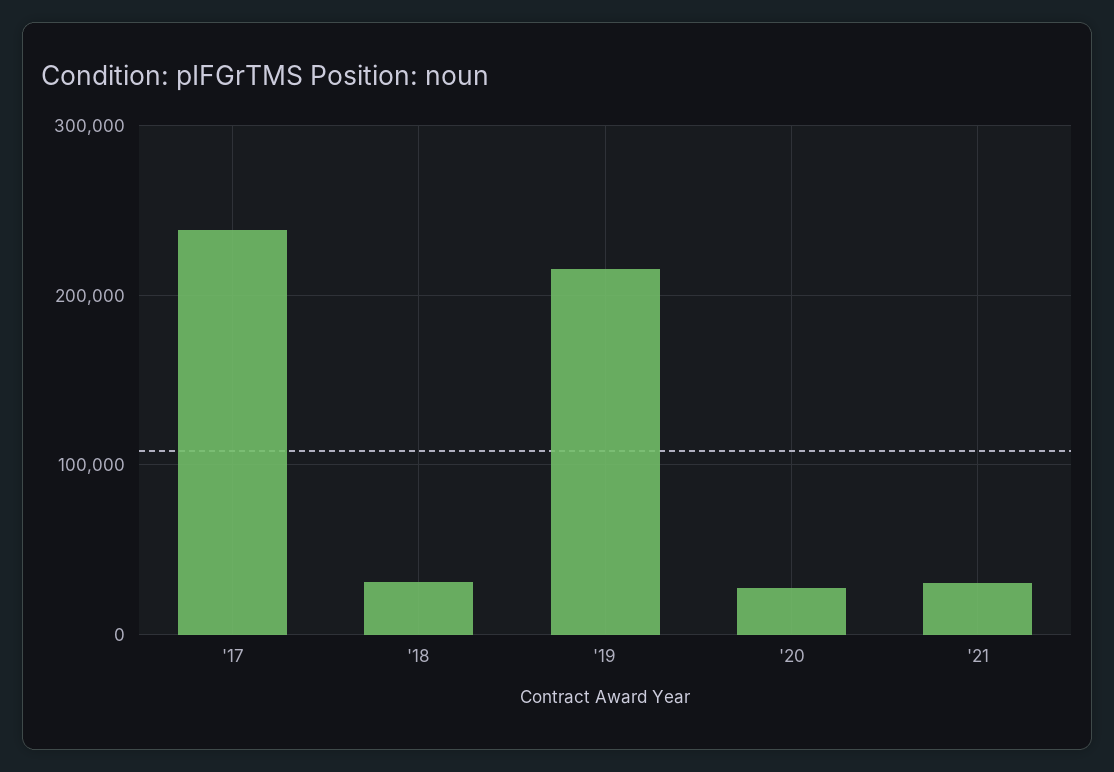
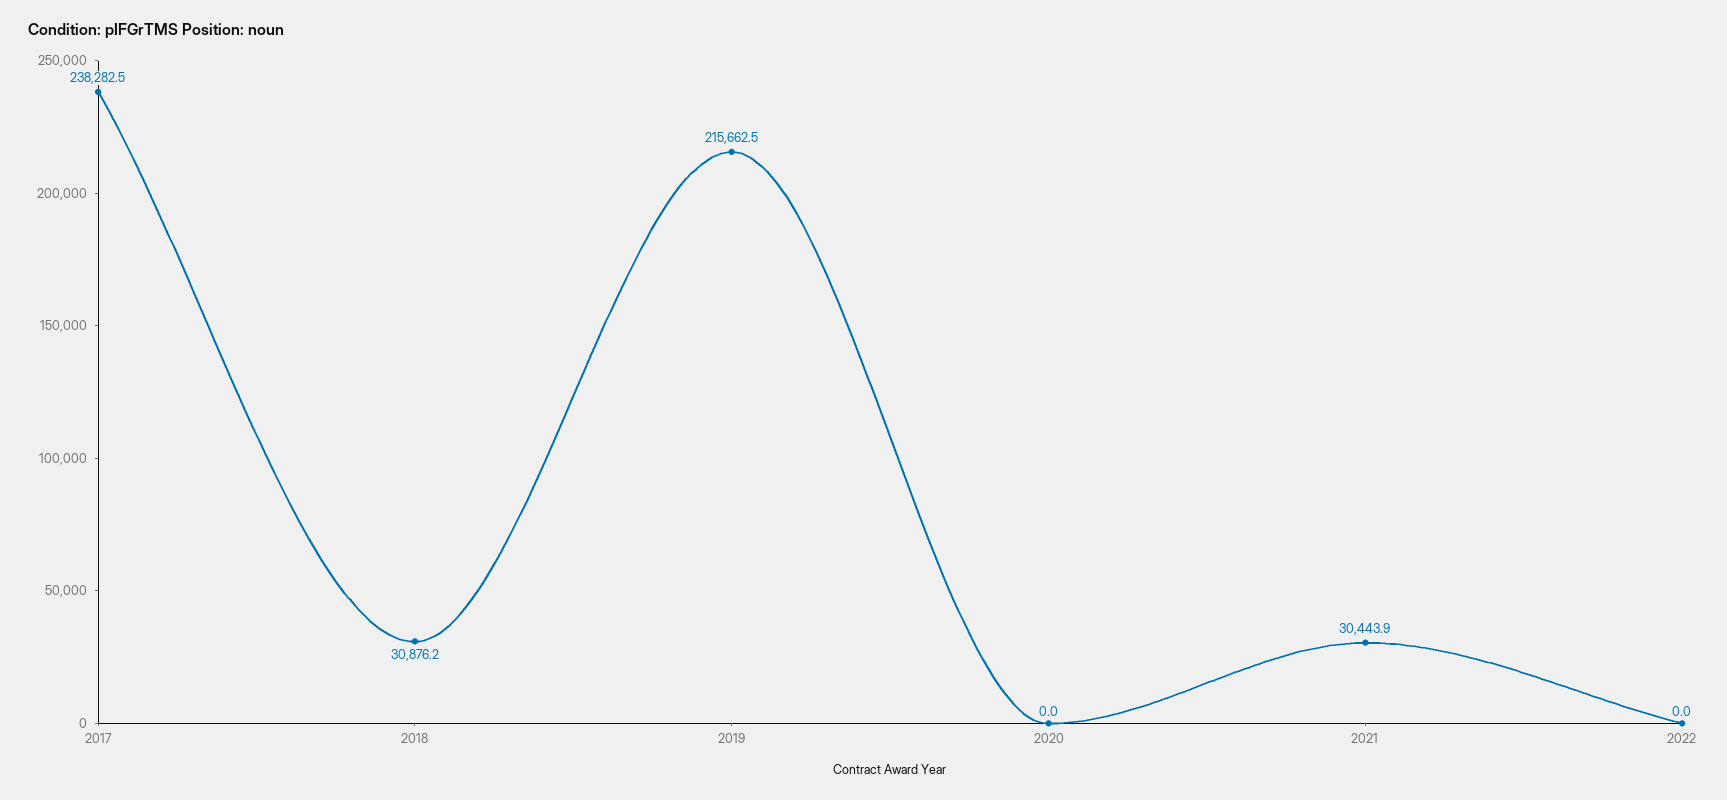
'20: 30000 -> 0
2022: none -> 0

